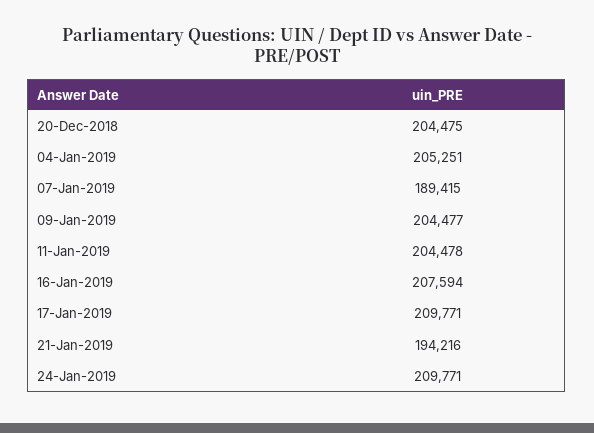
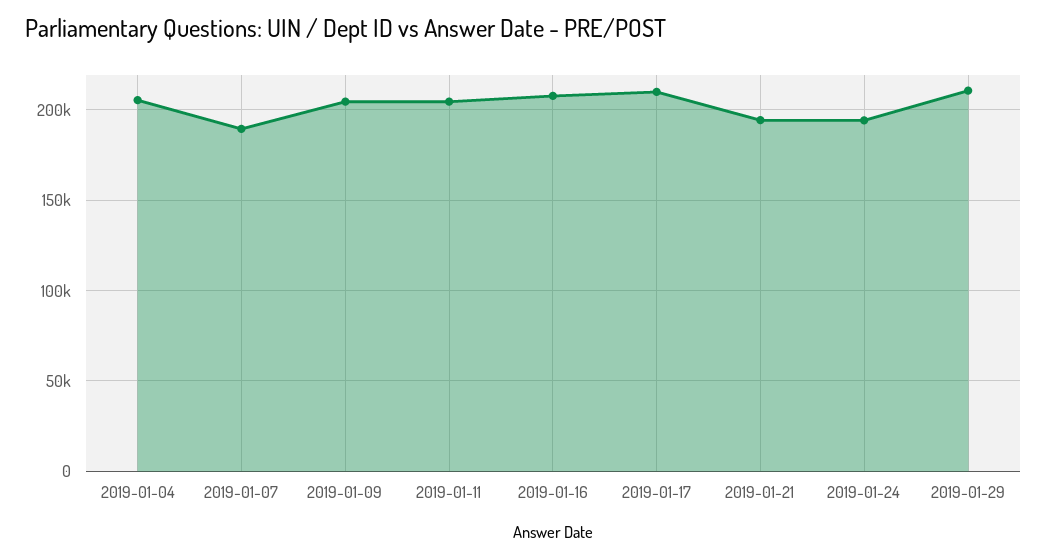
20-Dec-2018: 204475 -> none
24-Jan-2019: 209771 -> 195000
2019-01-29: none -> 210000

